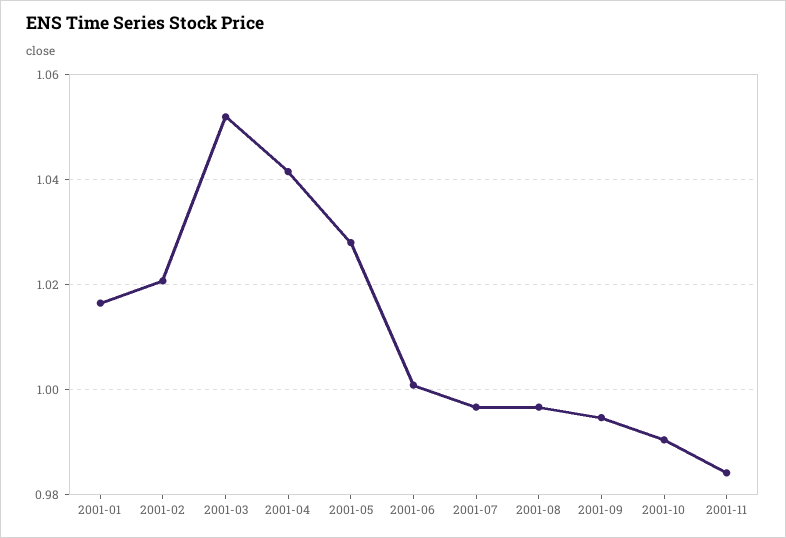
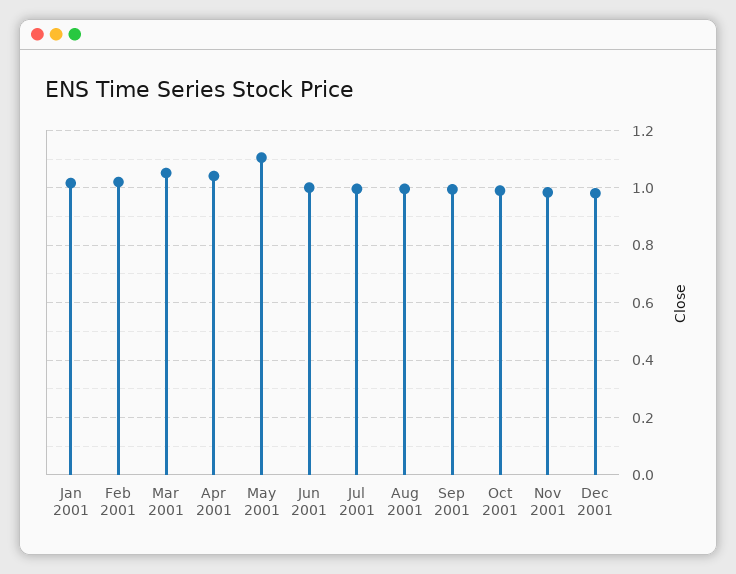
2001-05: 1.028 -> 1.1
Dec 2001: none -> 0.975

